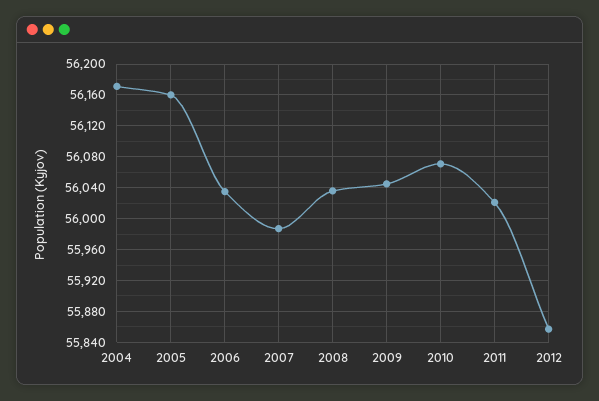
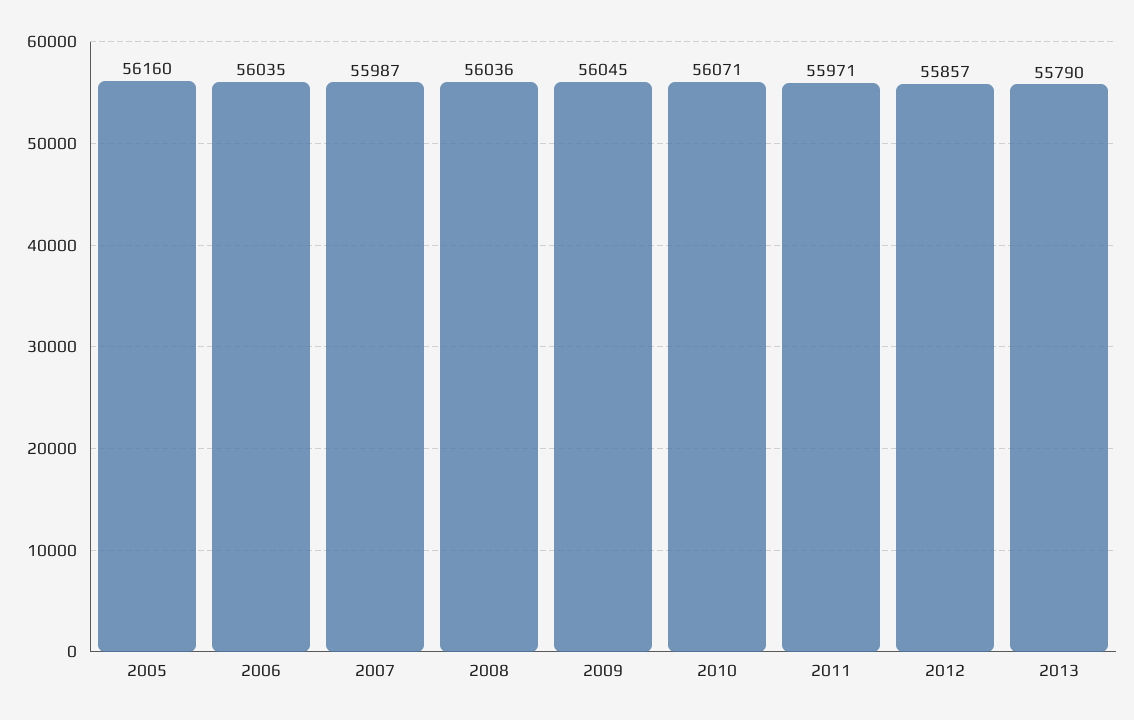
2004: 56170 -> none
2011: 56020 -> 55971
2013: none -> 55790

